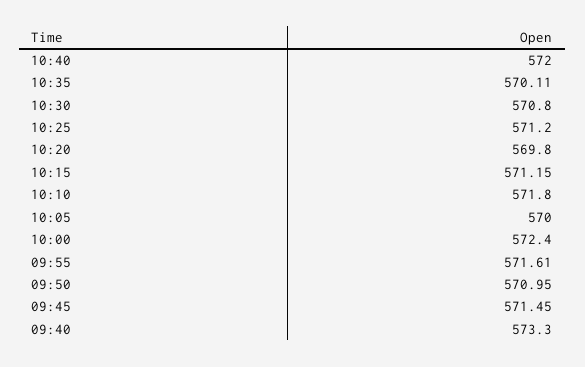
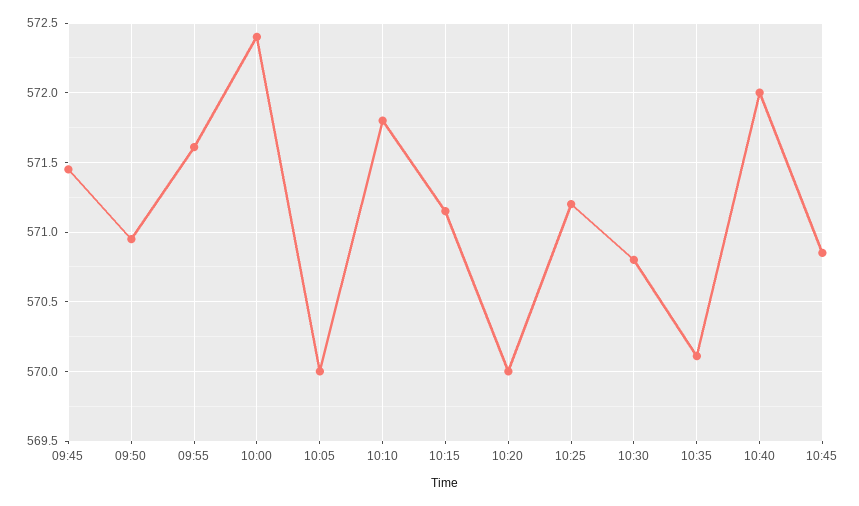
10:20: 569.8 -> 570
09:40: 573.3 -> none
10:45: none -> 570.85

